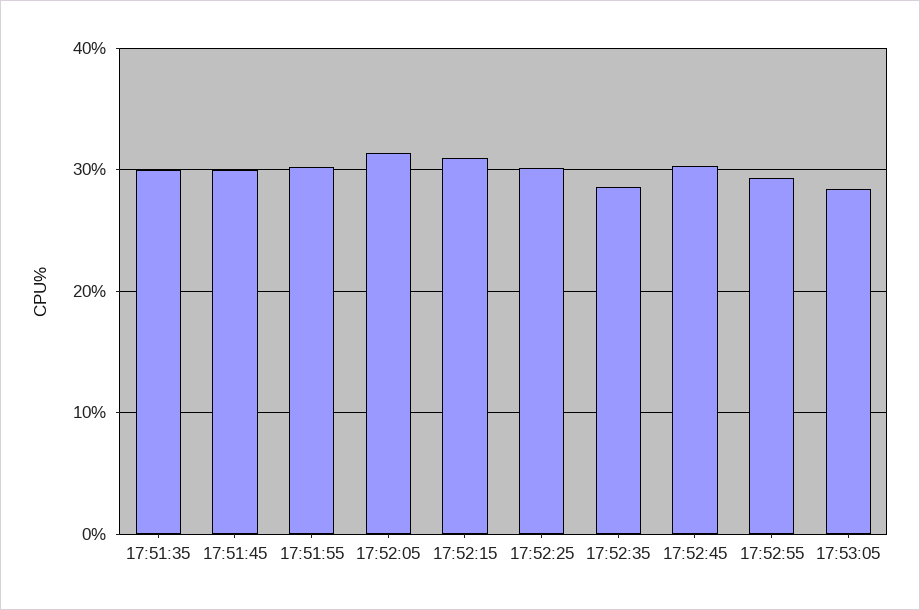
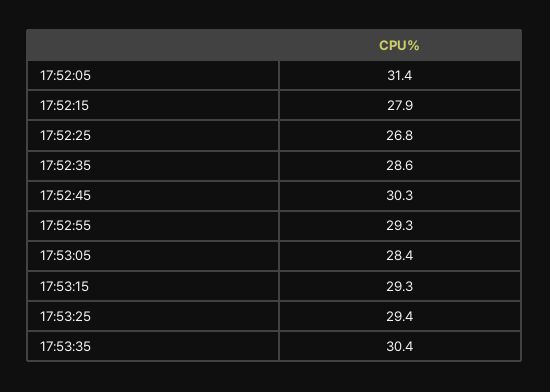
17:51:35: 30 -> none
17:51:45: 30 -> none
17:51:55: 30 -> none
17:52:15: 31 -> 27.9
17:52:25: 30 -> 26.8
17:53:15: none -> 29.3
17:53:25: none -> 29.4
17:53:35: none -> 30.4

